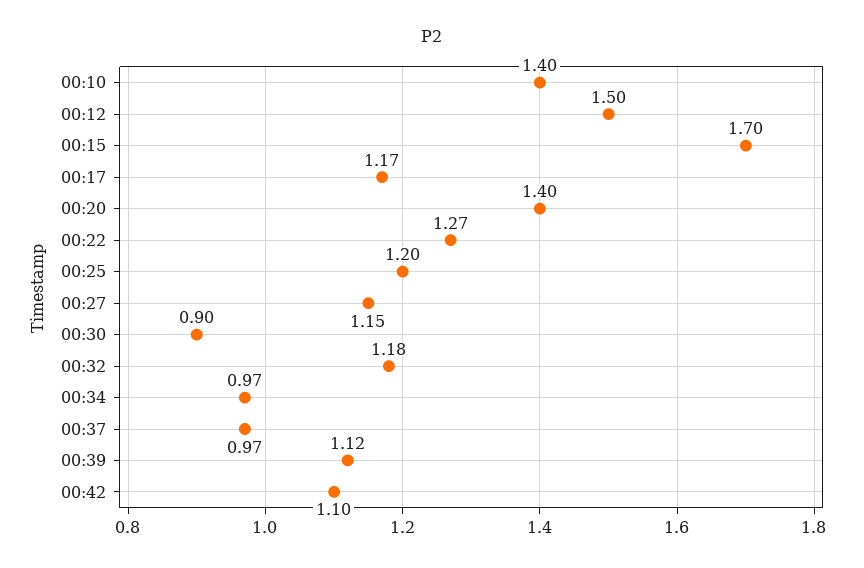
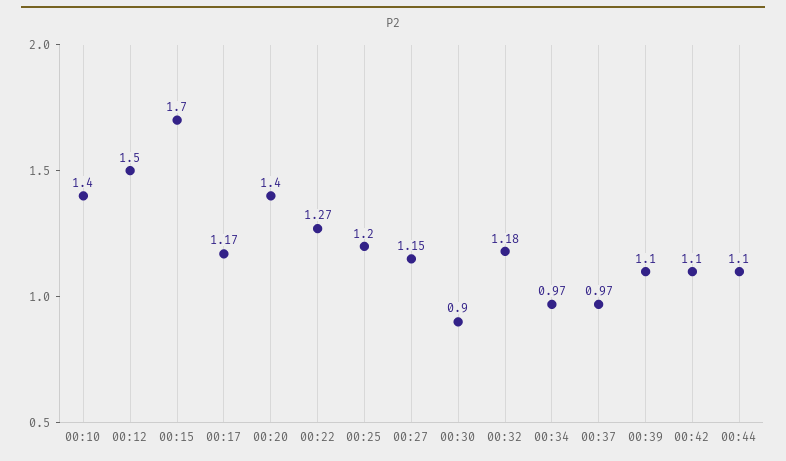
00:39: 1.12 -> 1.1
00:44: none -> 1.1

